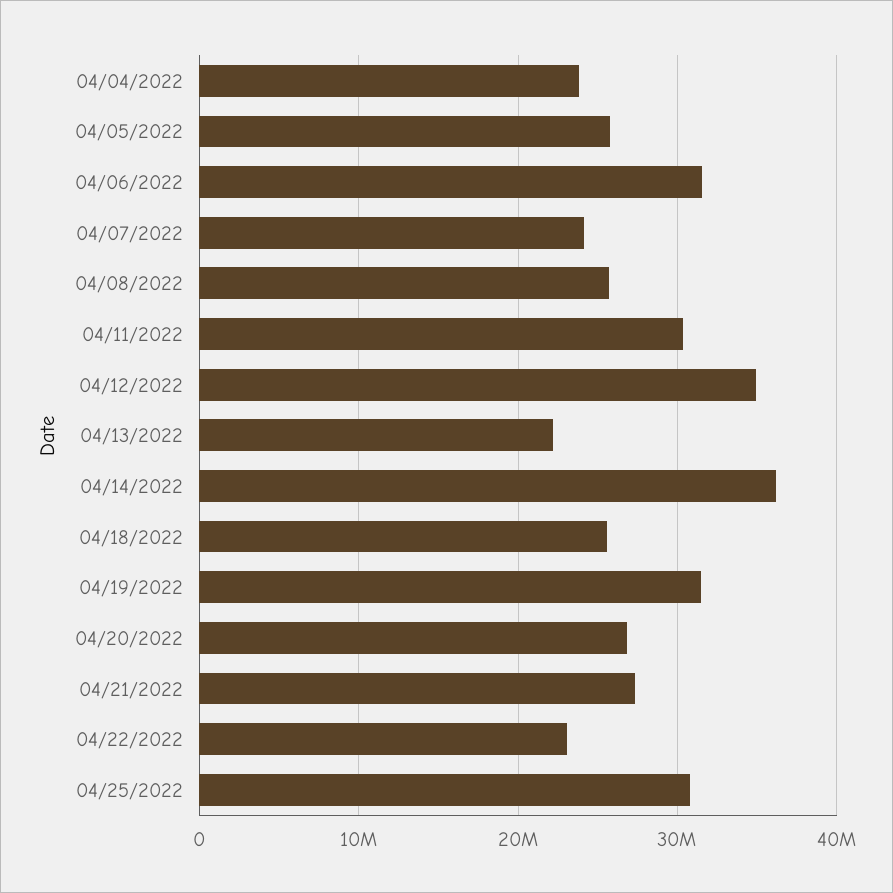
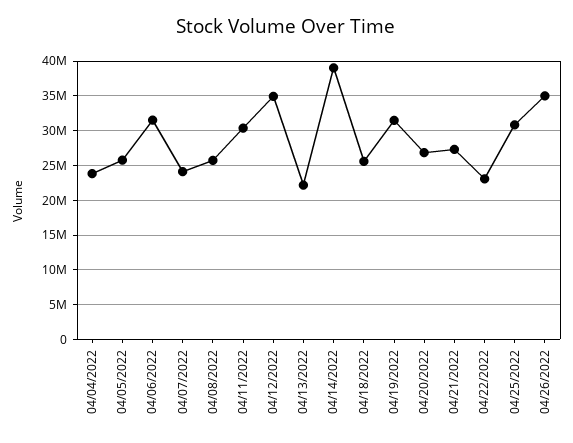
04/14/2022: 36000000 -> 39000000
04/26/2022: none -> 35000000

